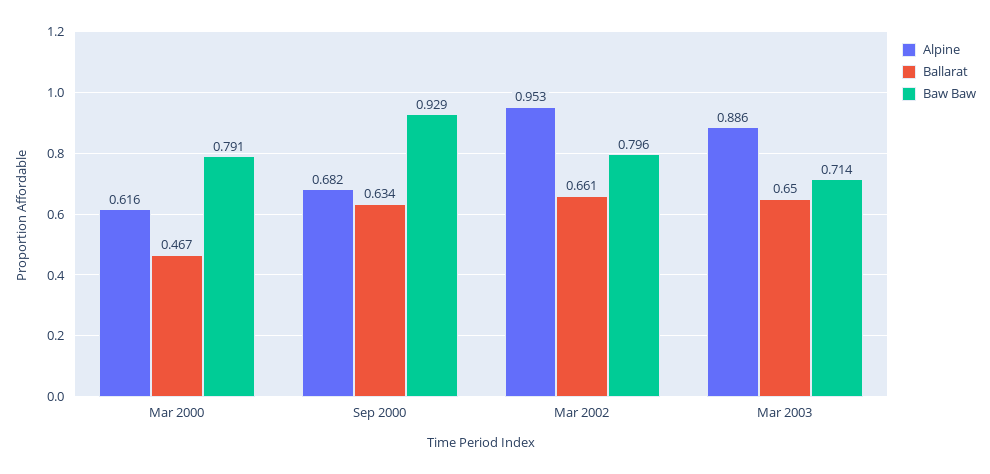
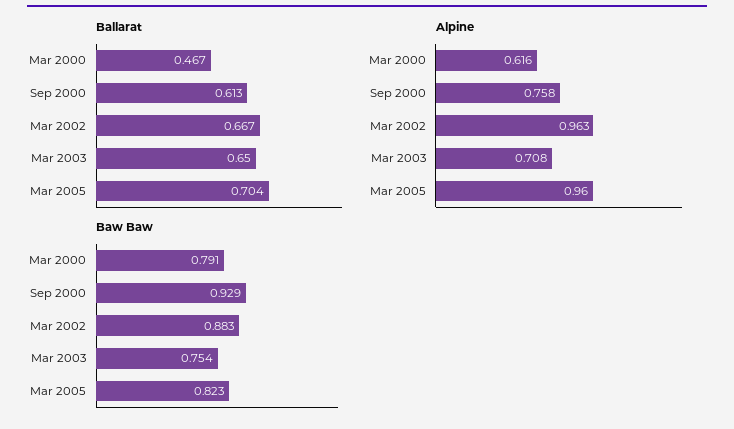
Alpine, Sep 2000: 0.682 -> 0.758
Ballarat, Sep 2000: 0.634 -> 0.613
Alpine, Mar 2002: 0.953 -> 0.963
Ballarat, Mar 2002: 0.661 -> 0.667
Baw Baw, Mar 2002: 0.796 -> 0.883
Alpine, Mar 2003: 0.886 -> 0.708
Baw Baw, Mar 2003: 0.714 -> 0.754
Ballarat, Mar 2005: none -> 0.704
Alpine, Mar 2005: none -> 0.96
Baw Baw, Mar 2005: none -> 0.823

